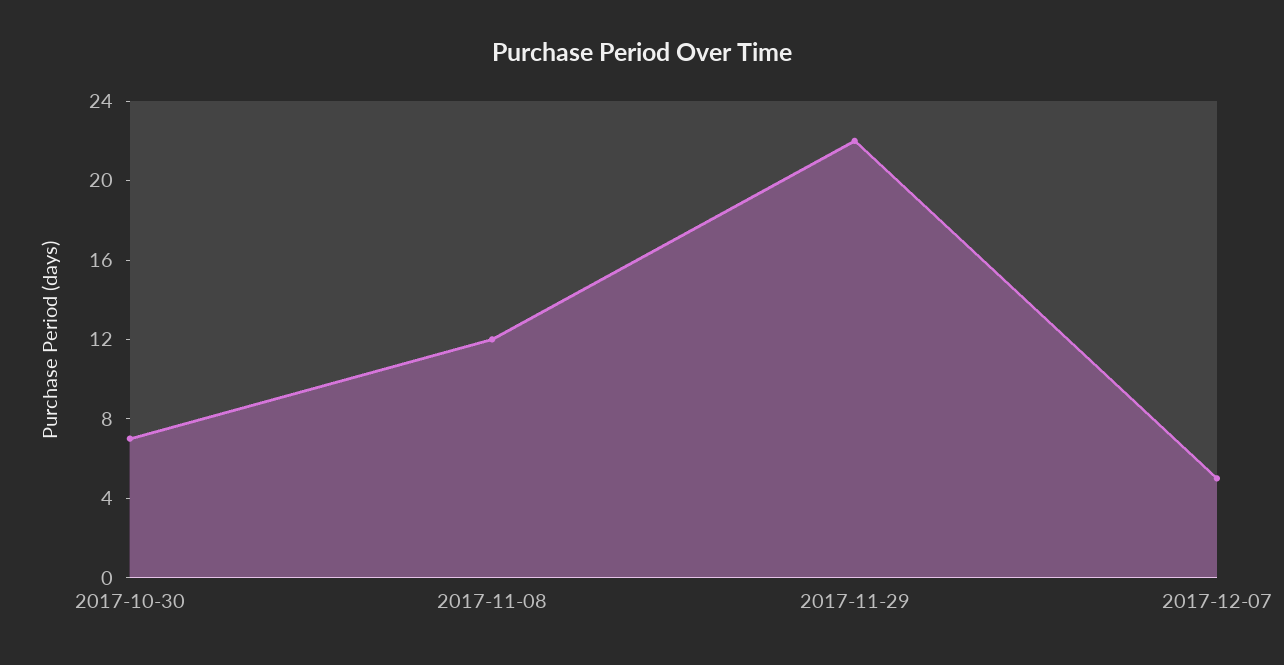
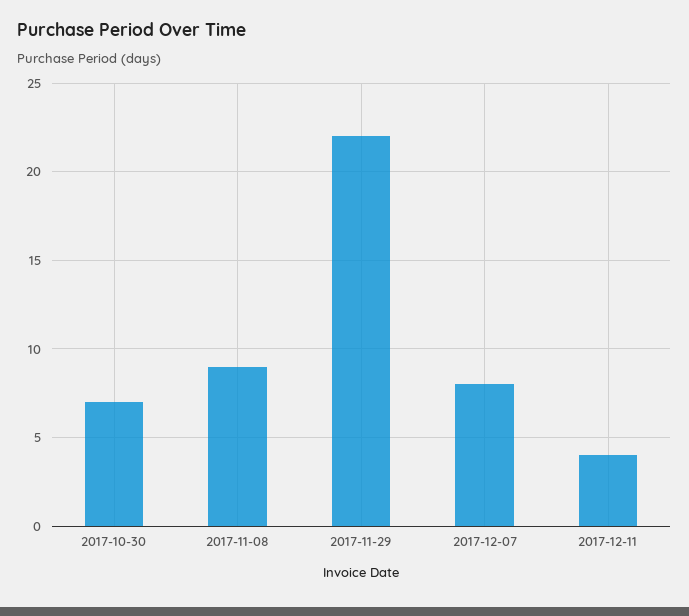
2017-11-08: 12 -> 9
2017-12-07: 5 -> 8
2017-12-11: none -> 4

